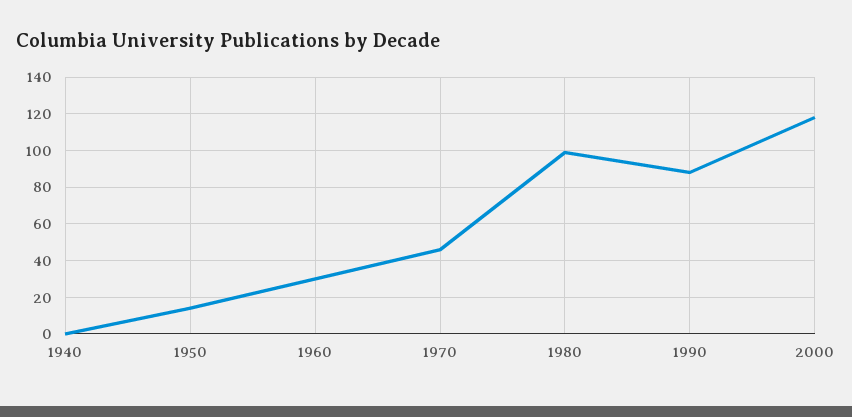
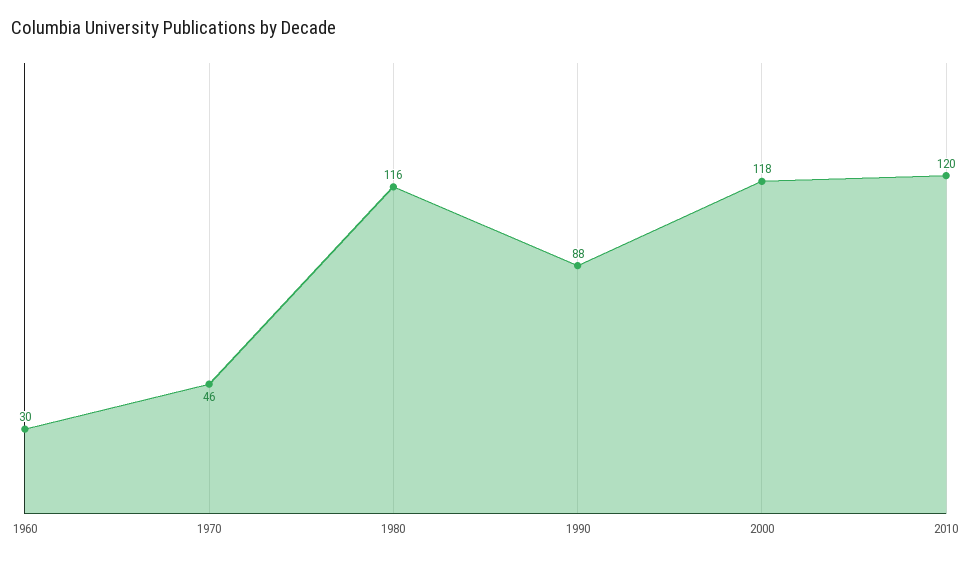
1940: 0 -> none
1950: 15 -> none
1980: 100 -> 116
2010: none -> 120

